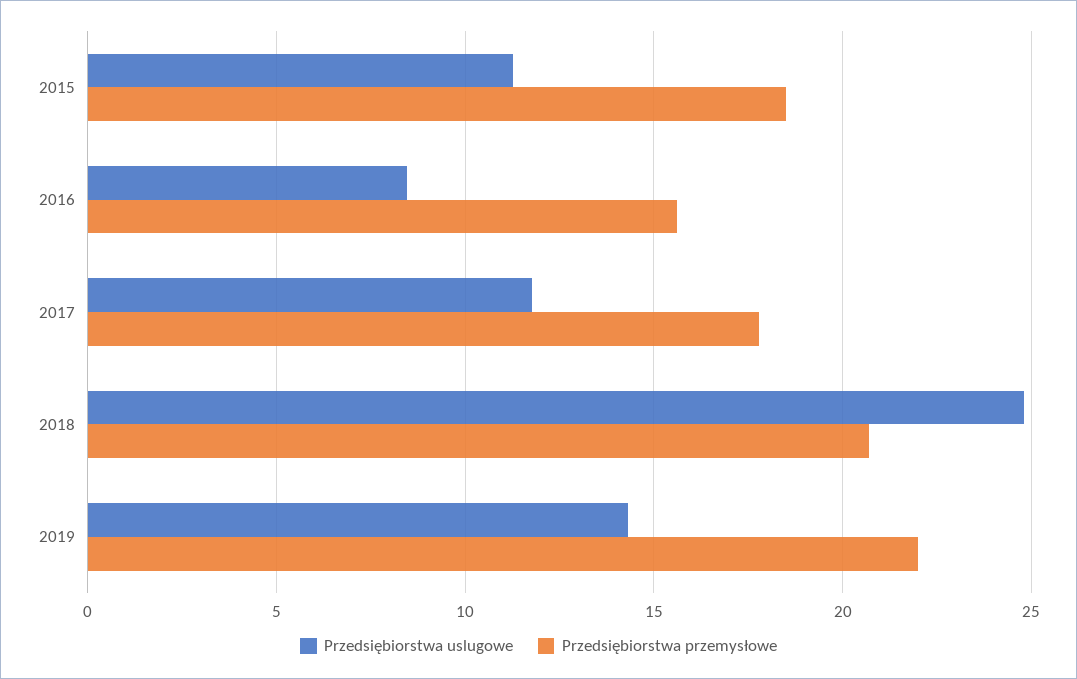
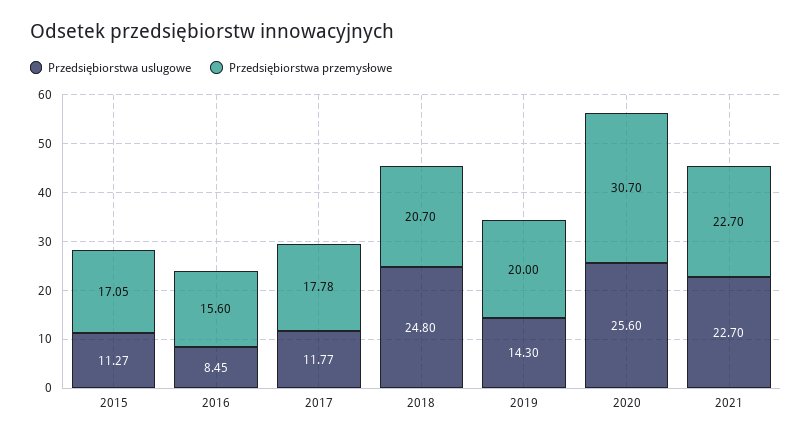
Przedsiębiorstwa przemysłowe, 2015: 18.5 -> 17.05
Przedsiębiorstwa przemysłowe, 2019: 22 -> 20
Przedsiębiorstwa uslugowe, 2020: none -> 25.6
Przedsiębiorstwa przemysłowe, 2020: none -> 30.7
Przedsiębiorstwa uslugowe, 2021: none -> 22.7
Przedsiębiorstwa przemysłowe, 2021: none -> 22.7

